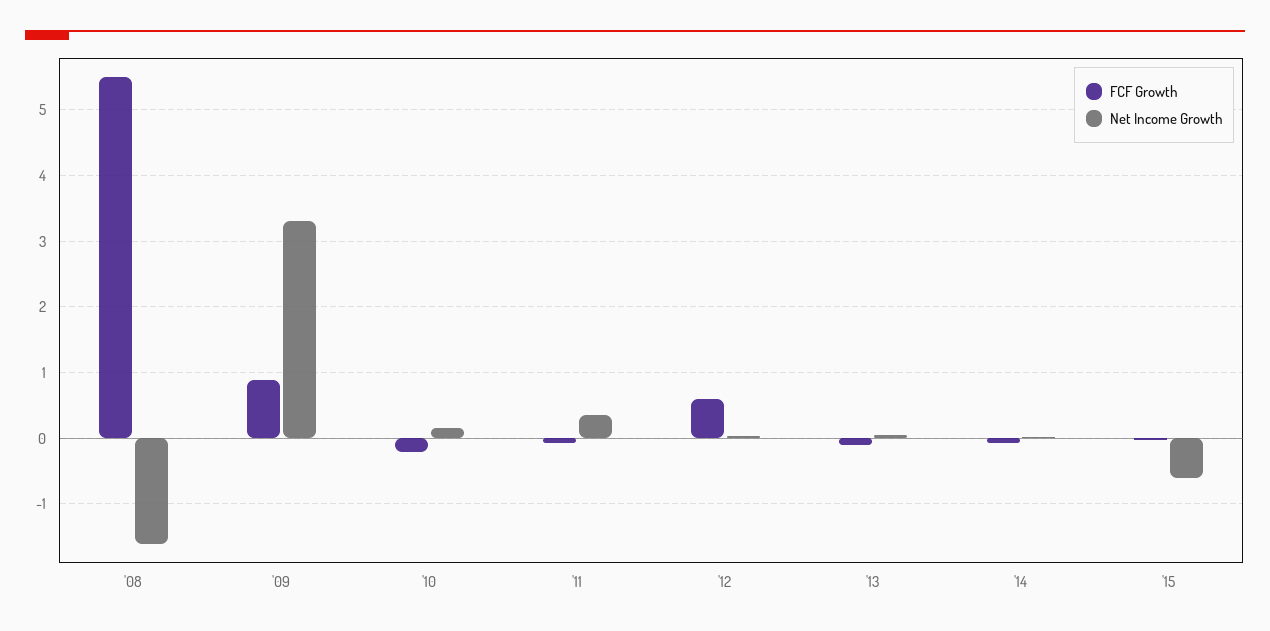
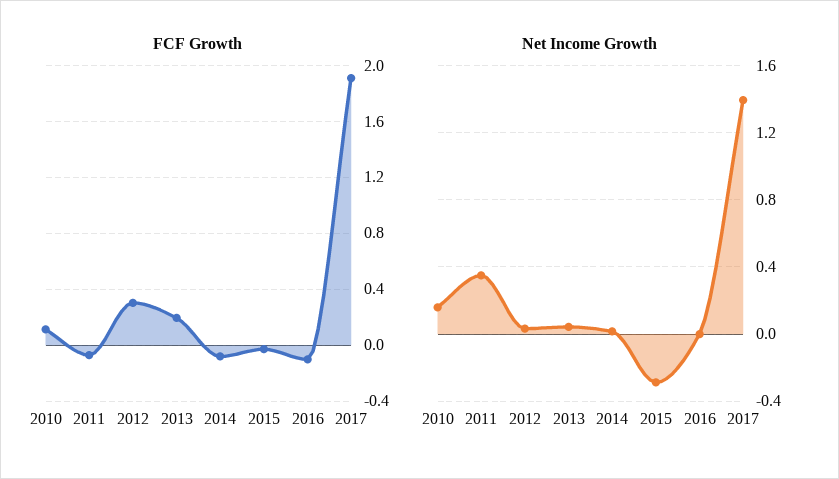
FCF Growth, '08: 5.5 -> none
Net Income Growth, '08: -1.6 -> none
FCF Growth, '09: 0.9 -> none
Net Income Growth, '09: 3.3 -> none
FCF Growth, '10: -0.2 -> 0.1
FCF Growth, '12: 0.6 -> 0.3
FCF Growth, '13: -0.1 -> 0.2
Net Income Growth, '15: -0.6 -> -0.3
FCF Growth, 2016: none -> -0.1
FCF Growth, 2017: none -> 1.9
Net Income Growth, 2016: none -> 0
Net Income Growth, 2017: none -> 1.4

